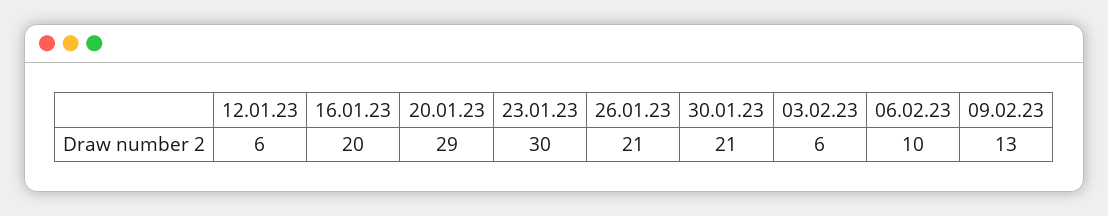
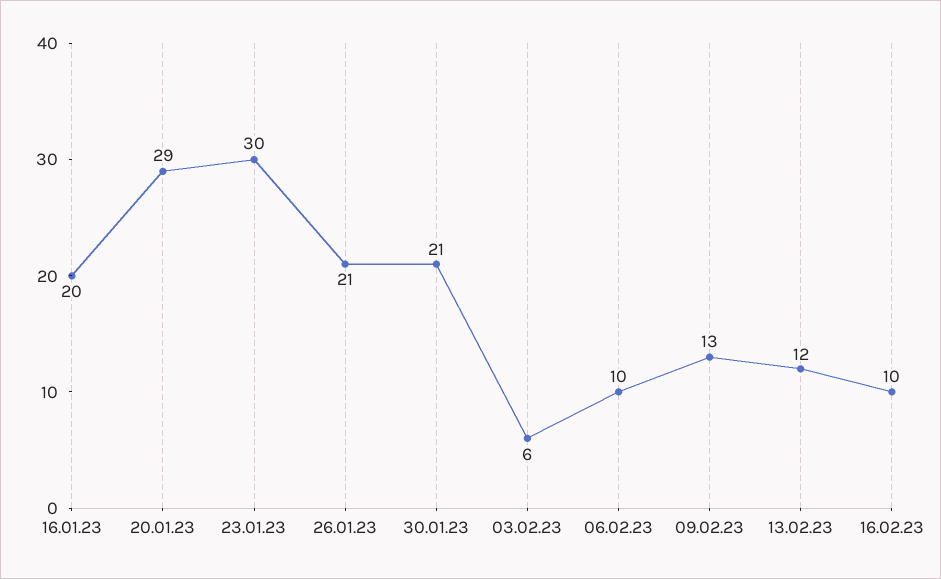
12.01.23: 6 -> none
13.02.23: none -> 12
16.02.23: none -> 10

